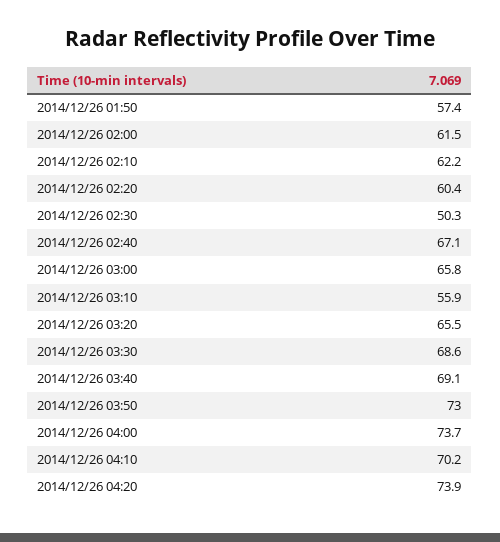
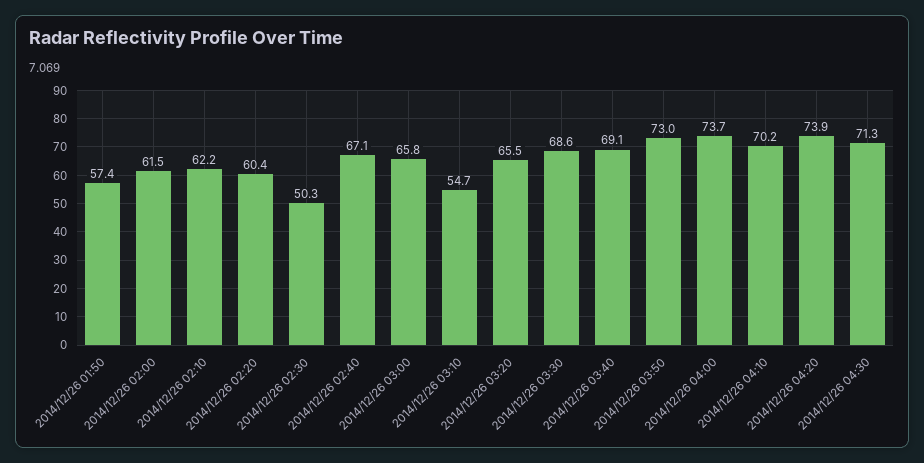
2014/12/26 03:10: 55.9 -> 54.7
2014/12/26 04:30: none -> 71.3

